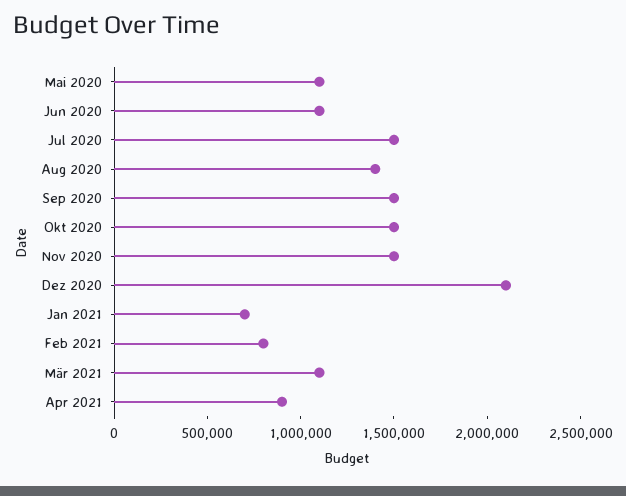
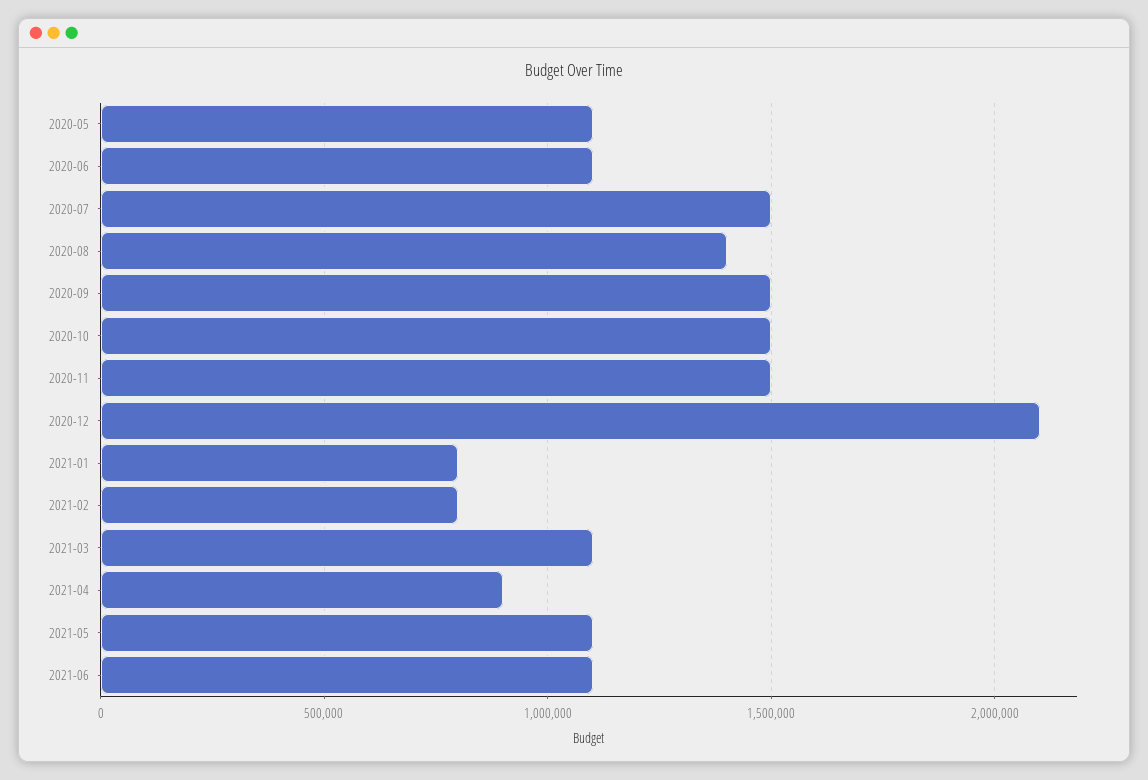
Jan 2021: 700000 -> 800000
2021-05: none -> 1100000
2021-06: none -> 1100000

